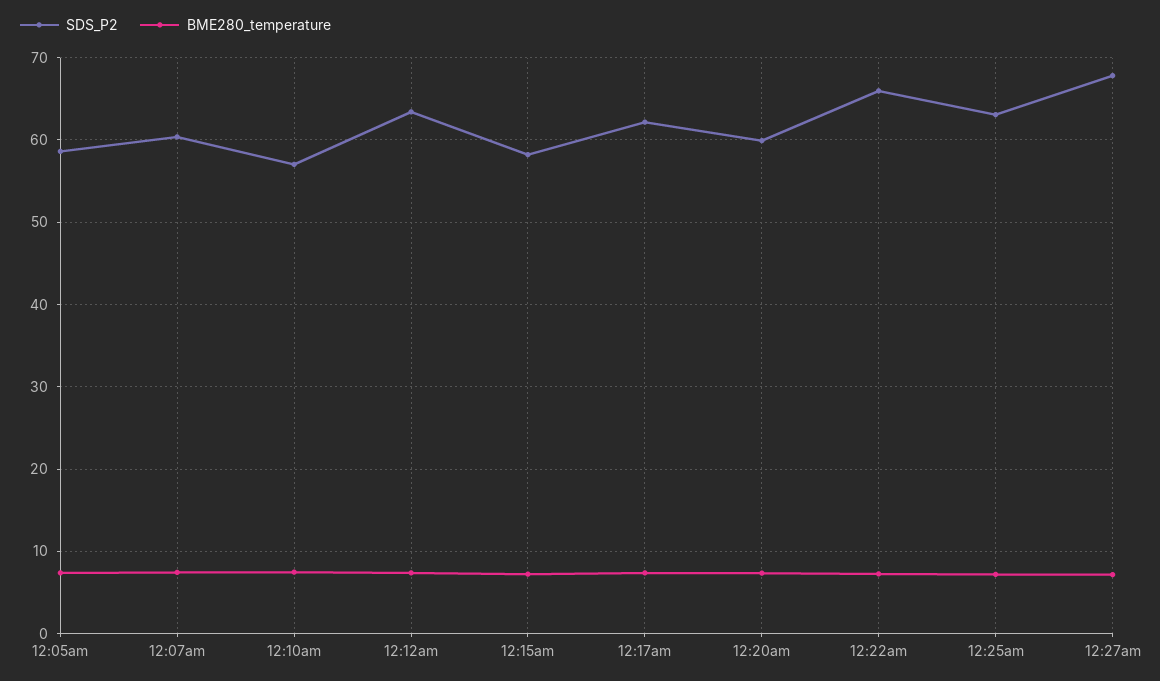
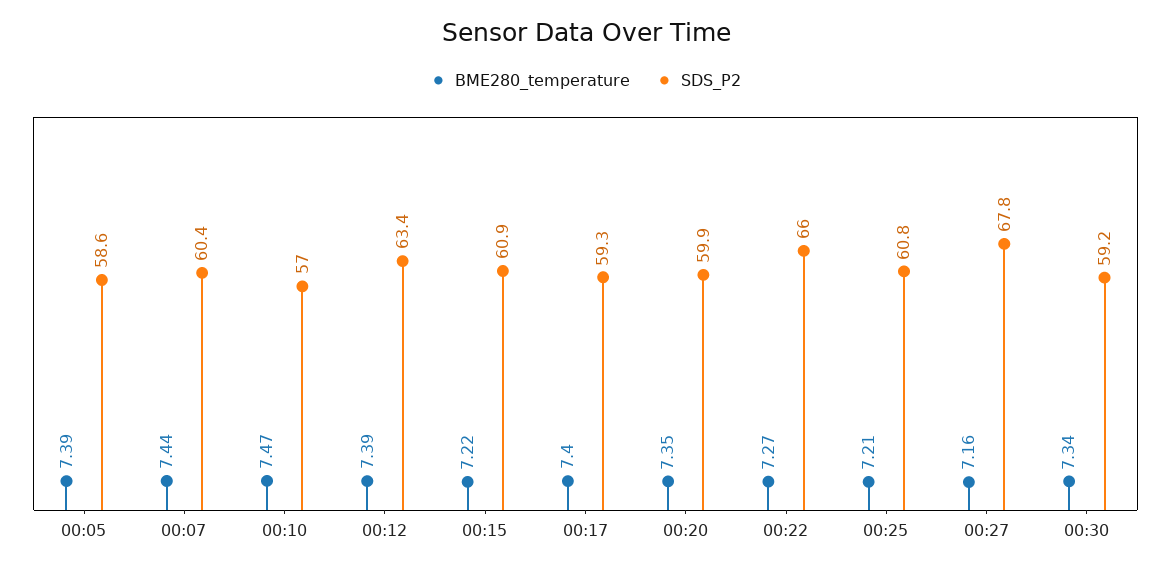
SDS_P2, 12:15am: 58 -> 60.9
SDS_P2, 12:17am: 62 -> 59.3
SDS_P2, 12:25am: 63 -> 60.8
BME280_temperature, 00:30: none -> 7.34
SDS_P2, 00:30: none -> 59.2

